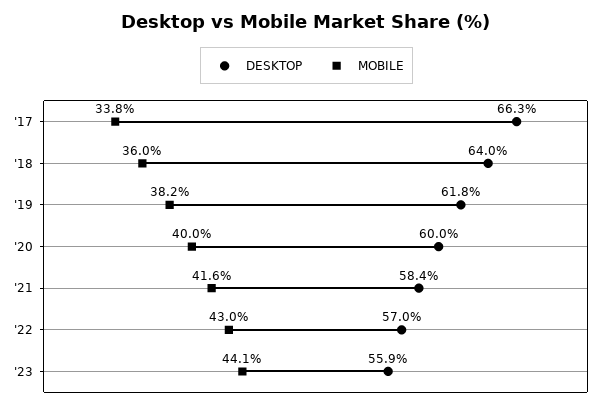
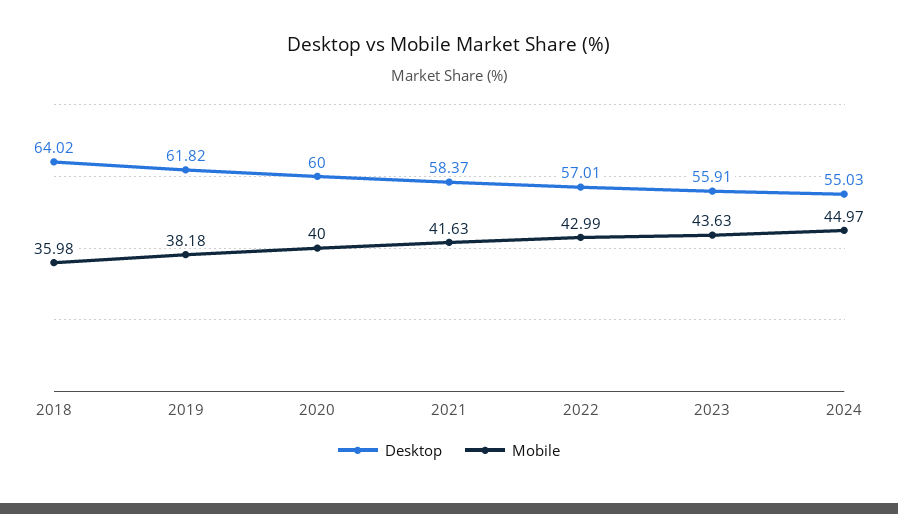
DESKTOP, '17: 66.3 -> none
MOBILE, '17: 33.8 -> none
MOBILE, '23: 44.1 -> 43.63
DESKTOP, 2024: none -> 55.03
MOBILE, 2024: none -> 44.97

